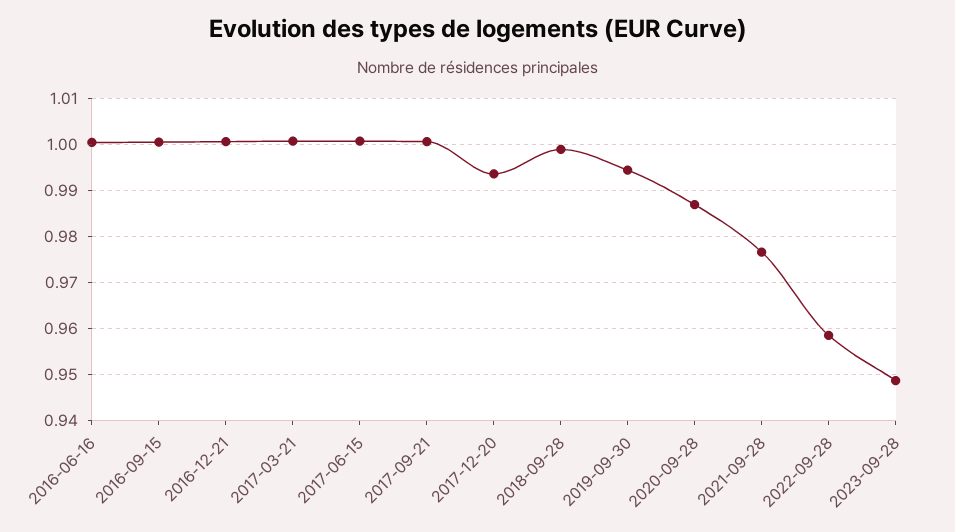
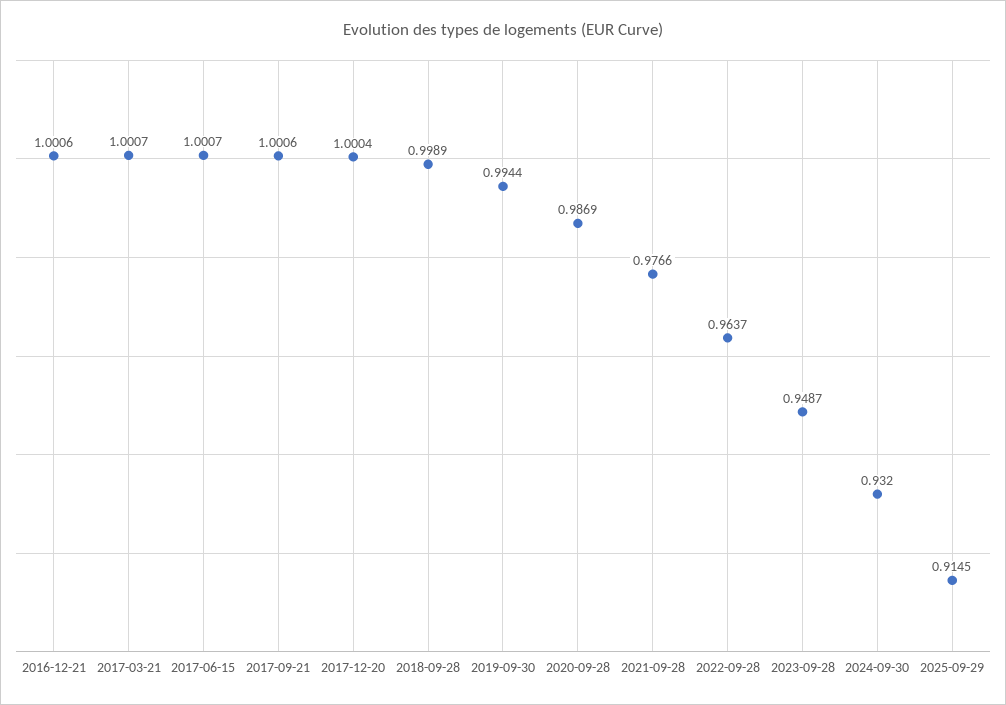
2016-06-16: 1 -> none
2016-09-15: 1 -> none
2017-12-20: 0.994 -> 1.0004
2022-09-28: 0.958 -> 0.9637
2024-09-30: none -> 0.932
2025-09-29: none -> 0.9145

